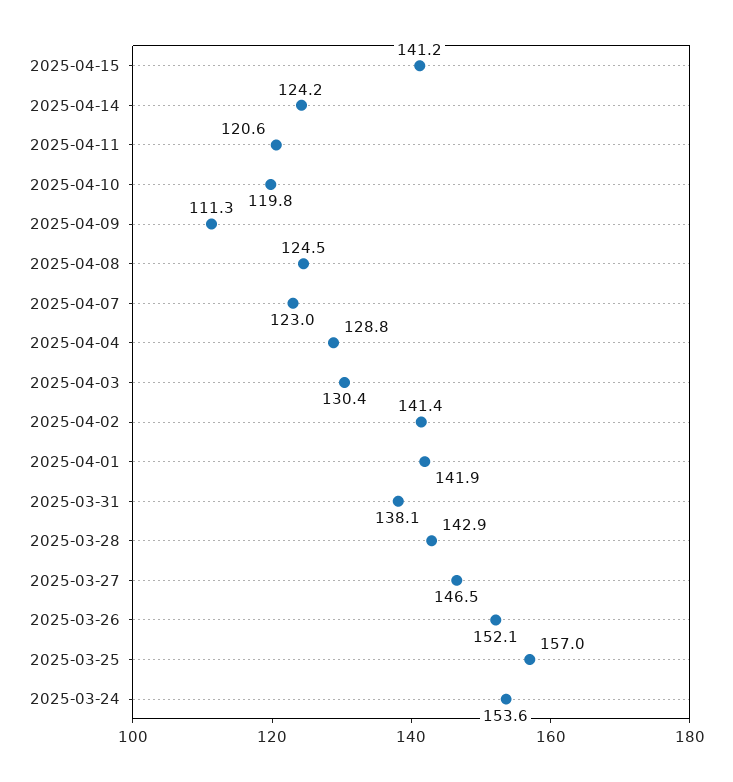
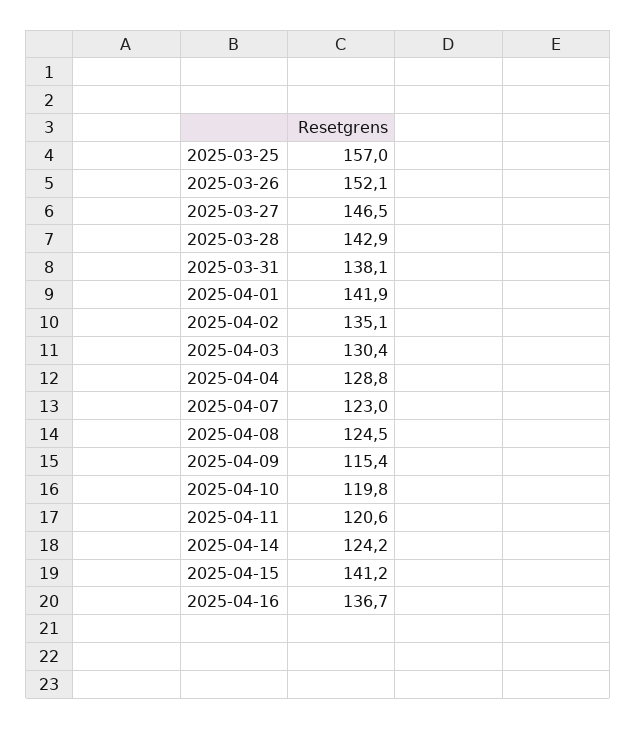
2025-04-09: 111.3 -> 115.4
2025-04-02: 141.4 -> 135.1
2025-03-24: 153.6 -> none
2025-04-16: none -> 136.7

